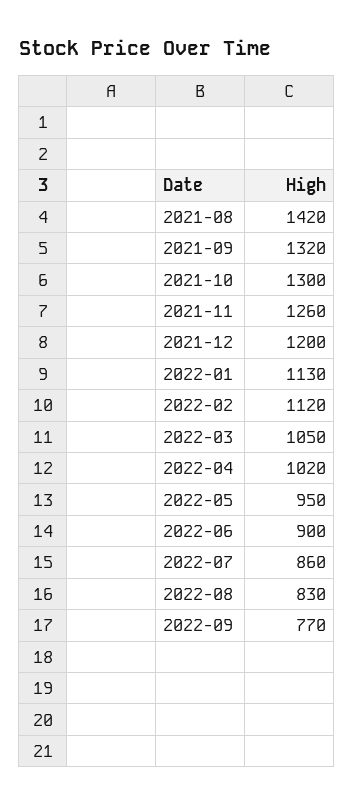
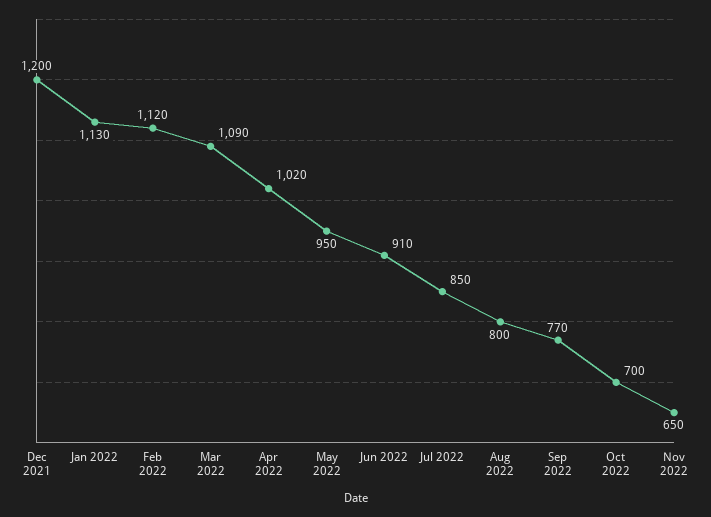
2021-08: 1420 -> none
2021-09: 1320 -> none
2021-10: 1300 -> none
2021-11: 1260 -> none
2022-03: 1050 -> 1090
2022-06: 900 -> 910
2022-07: 860 -> 850
2022-08: 830 -> 800
Oct 2022: none -> 700
Nov 2022: none -> 650

